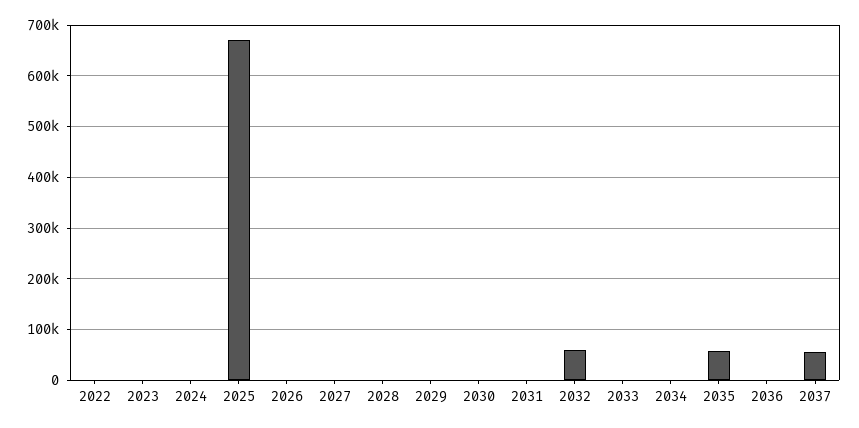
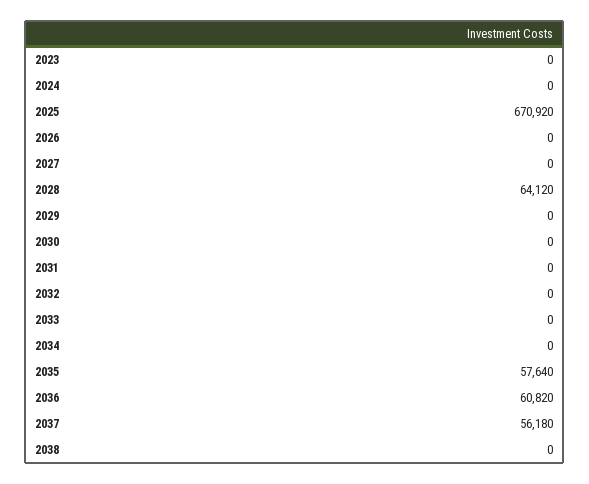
2022: 0 -> none
2028: 0 -> 64120
2032: 60000 -> 0
2036: 0 -> 60820
2038: none -> 0

